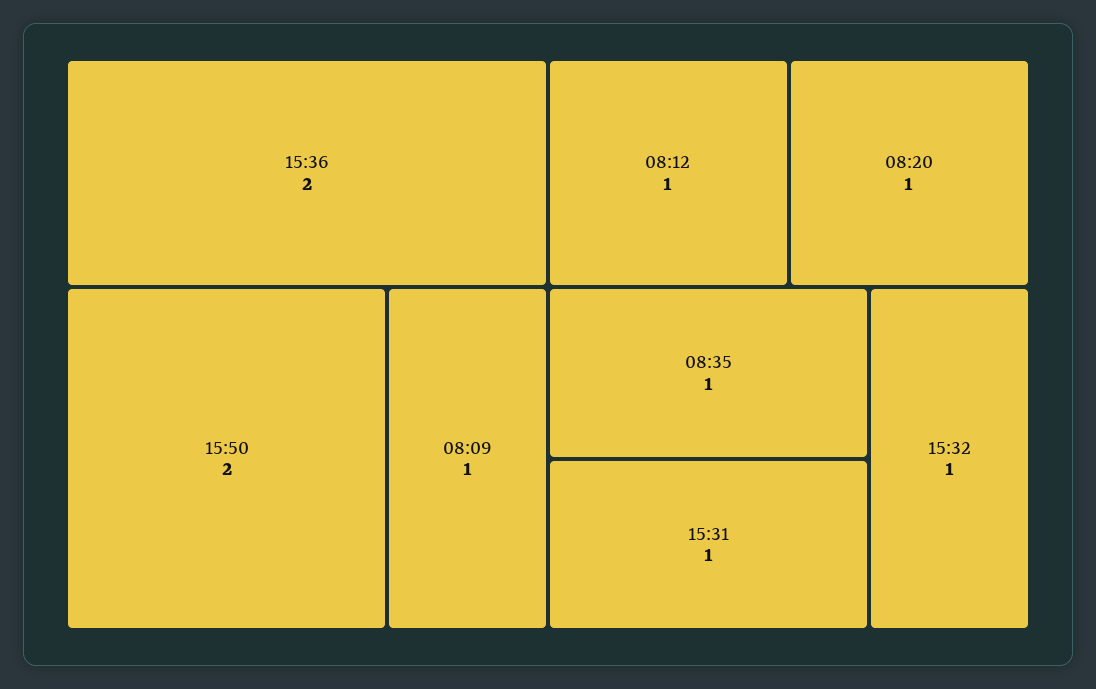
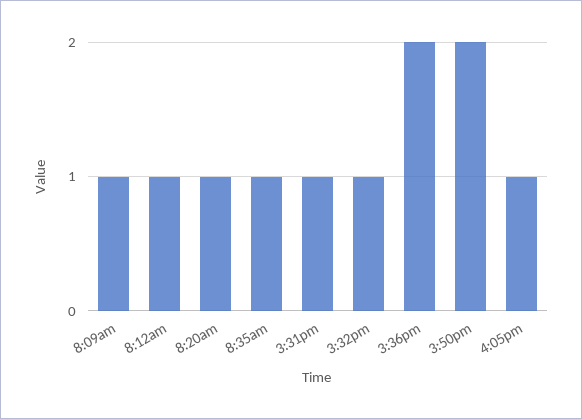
4:05pm: none -> 1

